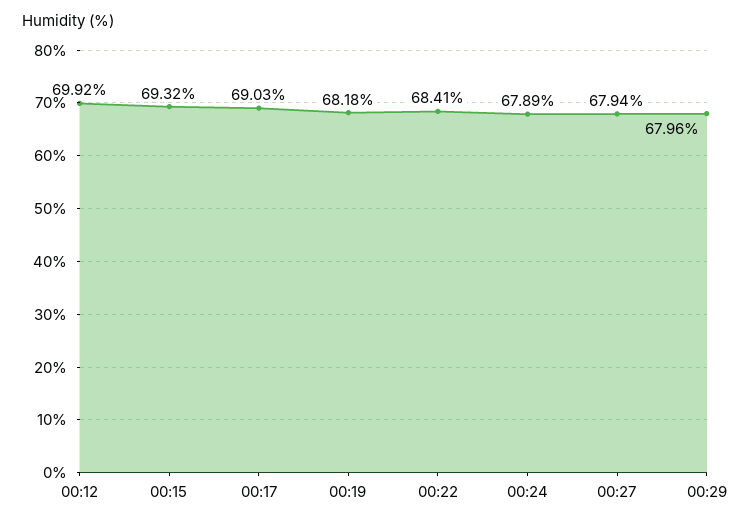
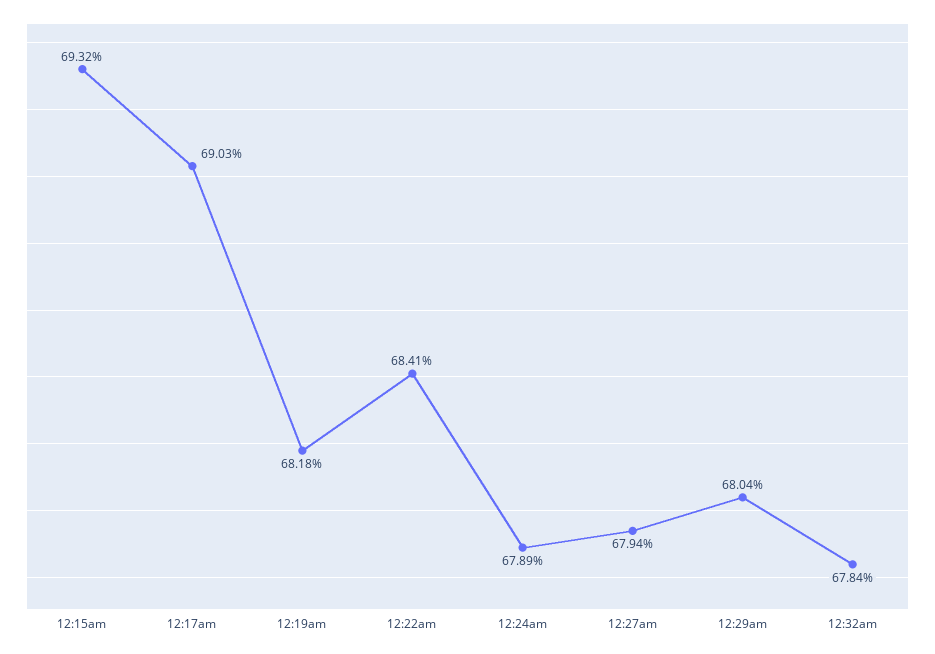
00:12: 69.92 -> none
00:29: 67.96 -> 68.04
12:32am: none -> 67.84

